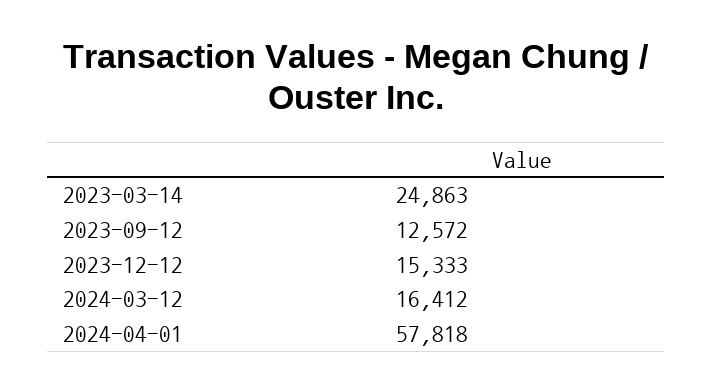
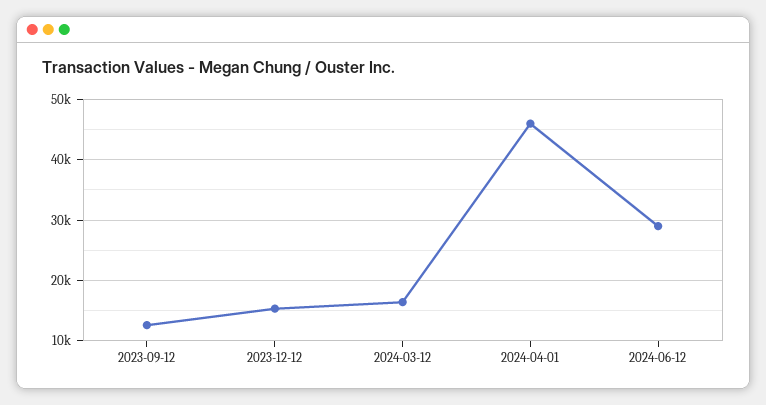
2023-03-14: 24863 -> none
2024-04-01: 57818 -> 46000
2024-06-12: none -> 29000

